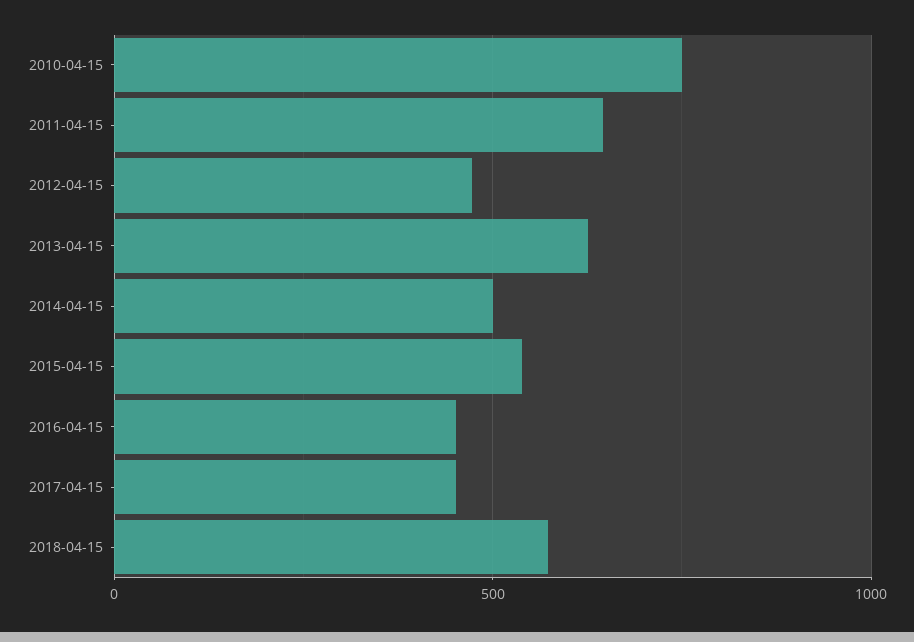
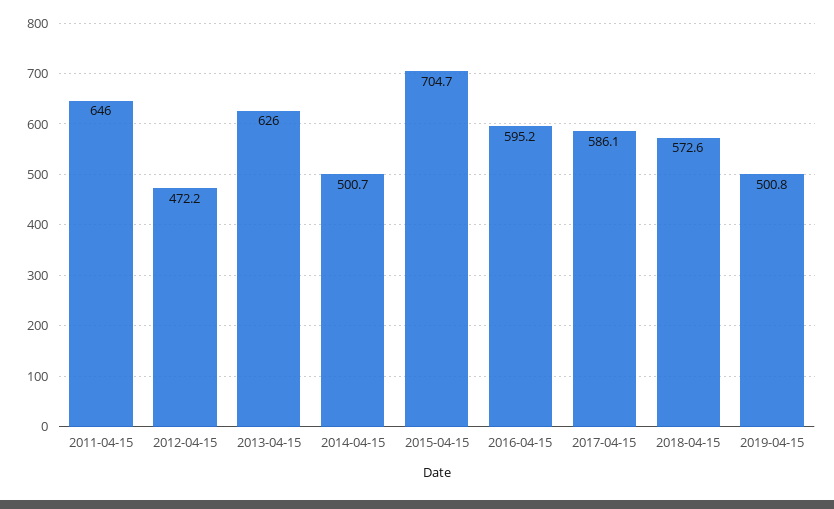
2010-04-15: 750 -> none
2015-04-15: 550 -> 704.7
2016-04-15: 450 -> 595.2
2017-04-15: 450 -> 586.1
2019-04-15: none -> 500.8

